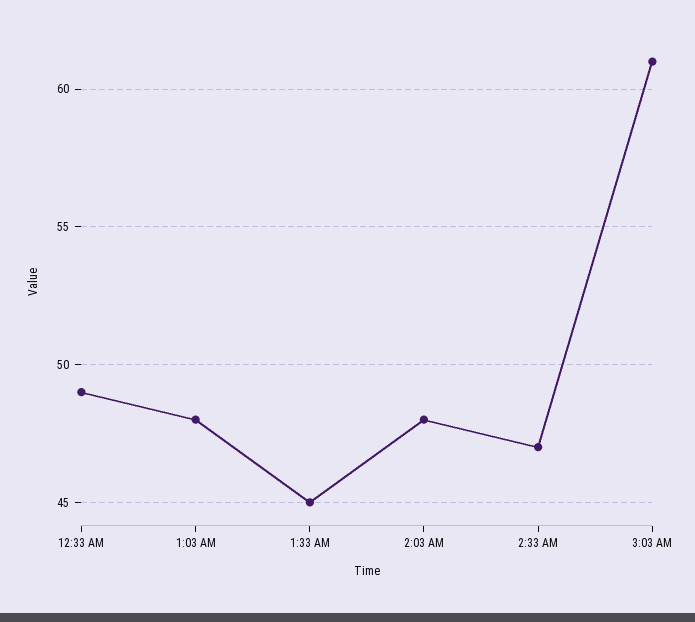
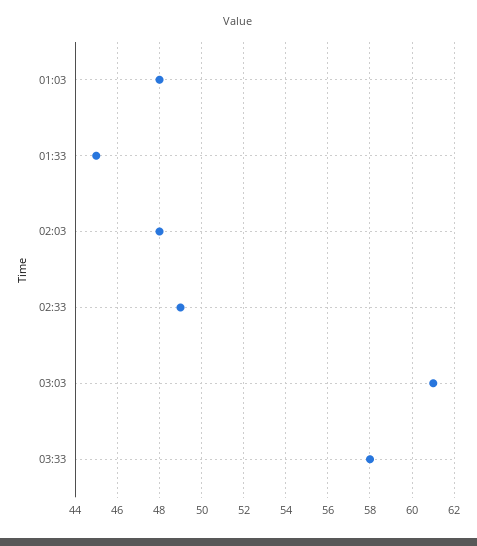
12:33 AM: 49 -> none
2:33 AM: 47 -> 49
03:33: none -> 58

